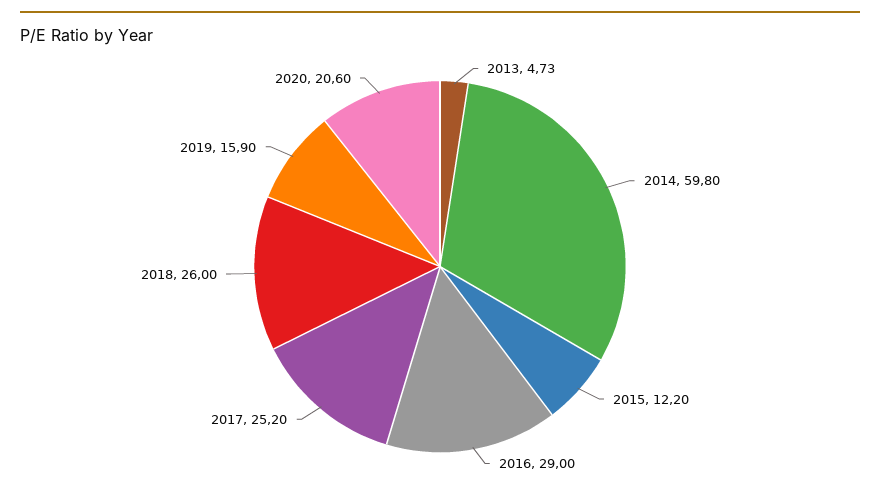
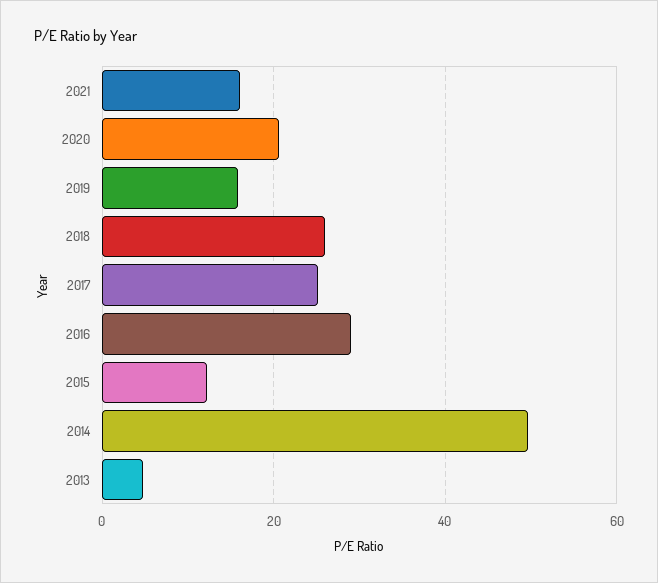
2014: 59.8 -> 50
2021: none -> 16

